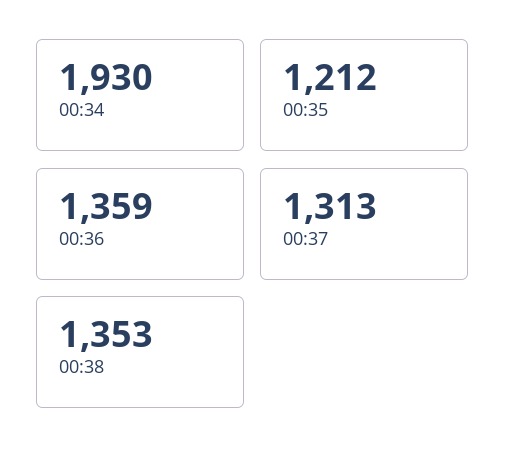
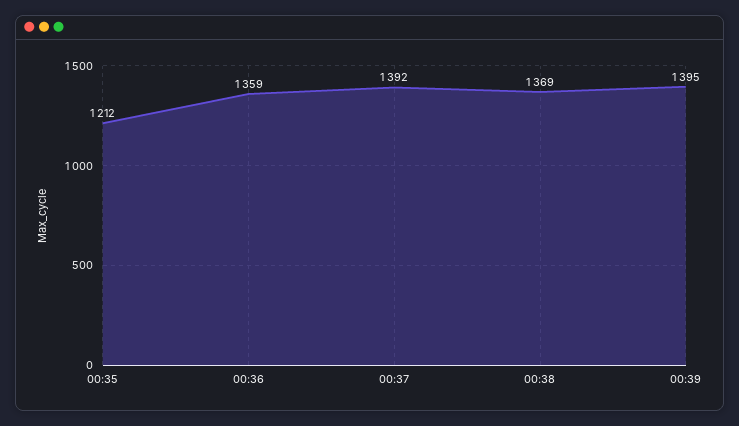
00:34: 1930 -> none
00:37: 1313 -> 1392
00:38: 1353 -> 1369
00:39: none -> 1395

